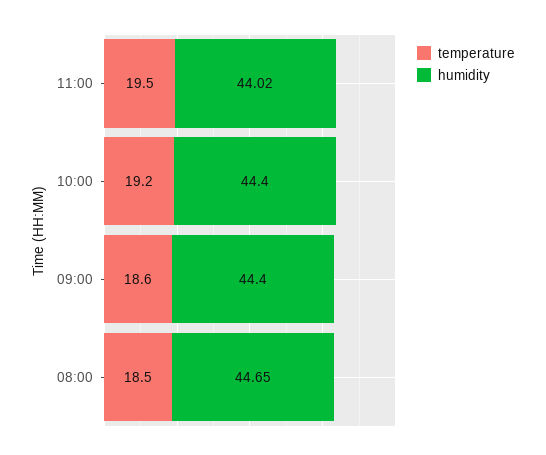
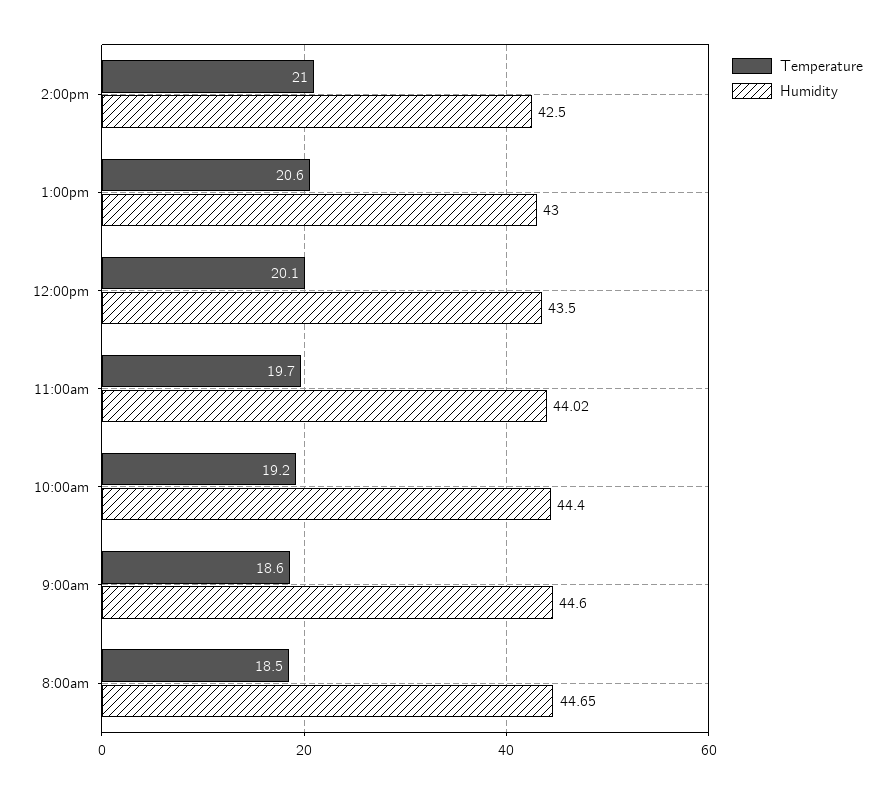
temperature, 11:00: 19.5 -> 19.7
humidity, 09:00: 44.4 -> 44.6
temperature, 2:00pm: none -> 21
humidity, 2:00pm: none -> 42.5
temperature, 1:00pm: none -> 20.6
humidity, 1:00pm: none -> 43
temperature, 12:00pm: none -> 20.1
humidity, 12:00pm: none -> 43.5

